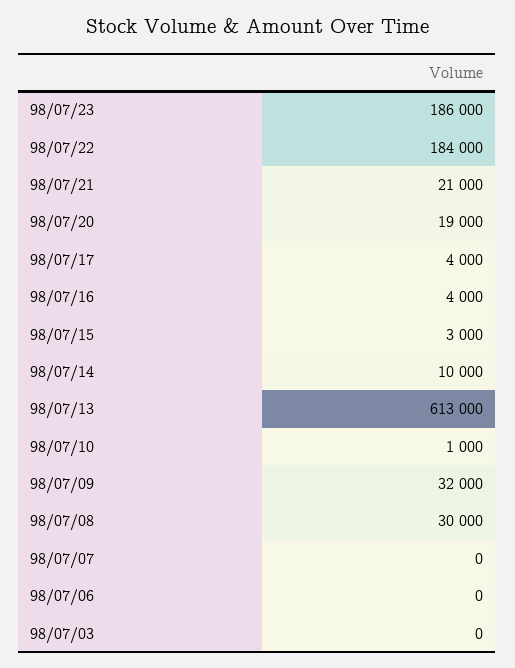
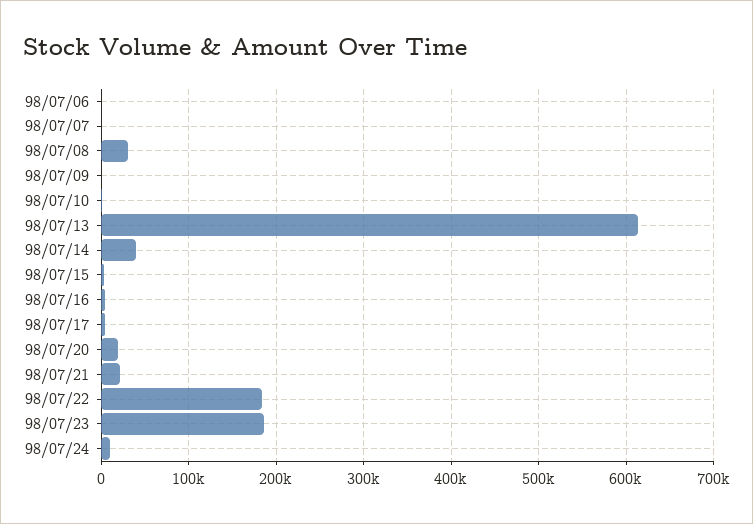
98/07/14: 10000 -> 40000
98/07/09: 32000 -> 0
98/07/03: 0 -> none
98/07/24: none -> 10000

